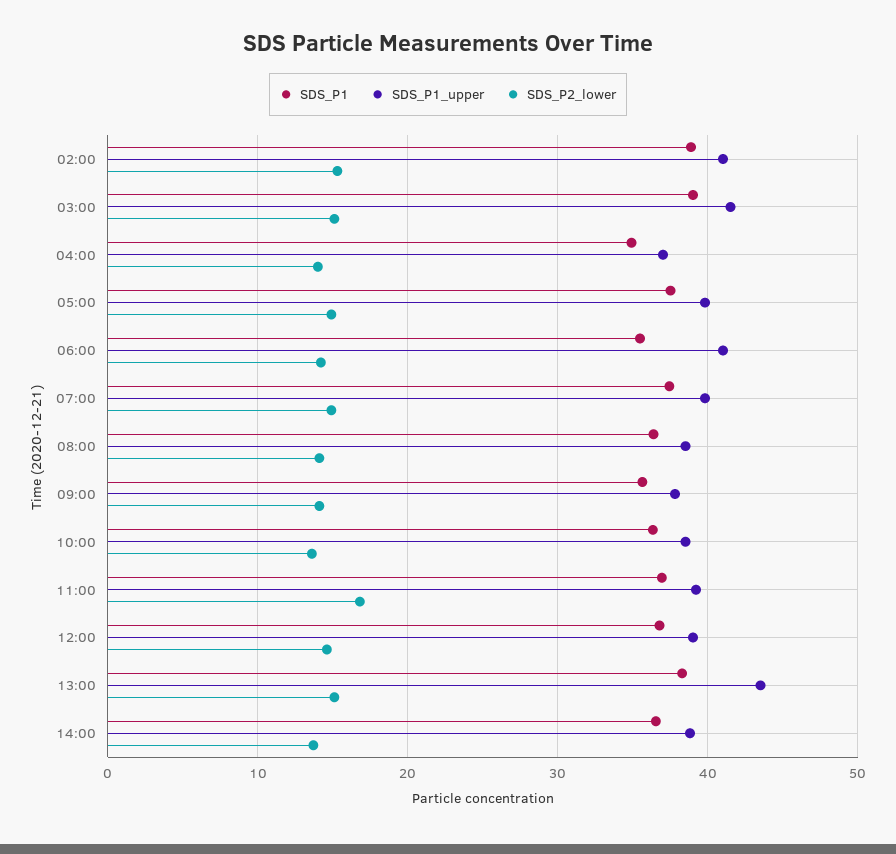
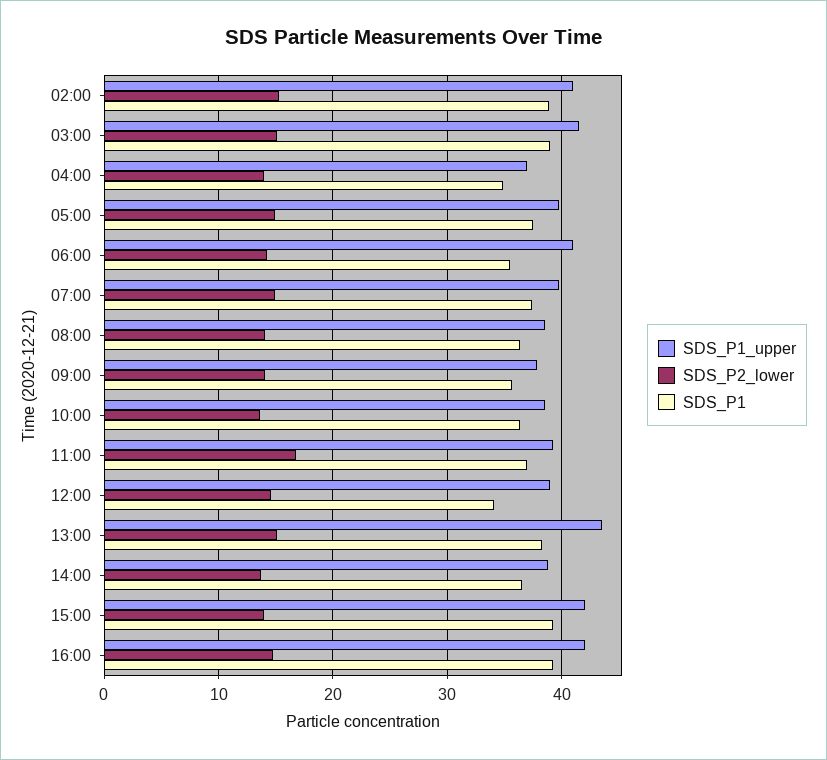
SDS_P1, 12:00: 37 -> 34
SDS_P1_upper, 15:00: none -> 42
SDS_P2_lower, 15:00: none -> 14
SDS_P1, 15:00: none -> 39
SDS_P1_upper, 16:00: none -> 42
SDS_P2_lower, 16:00: none -> 15
SDS_P1, 16:00: none -> 39

